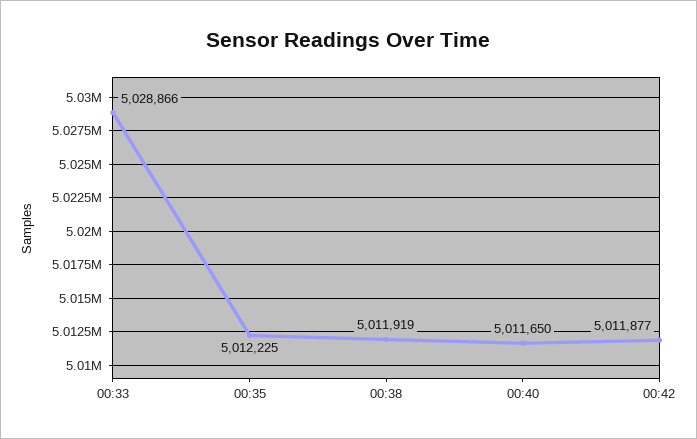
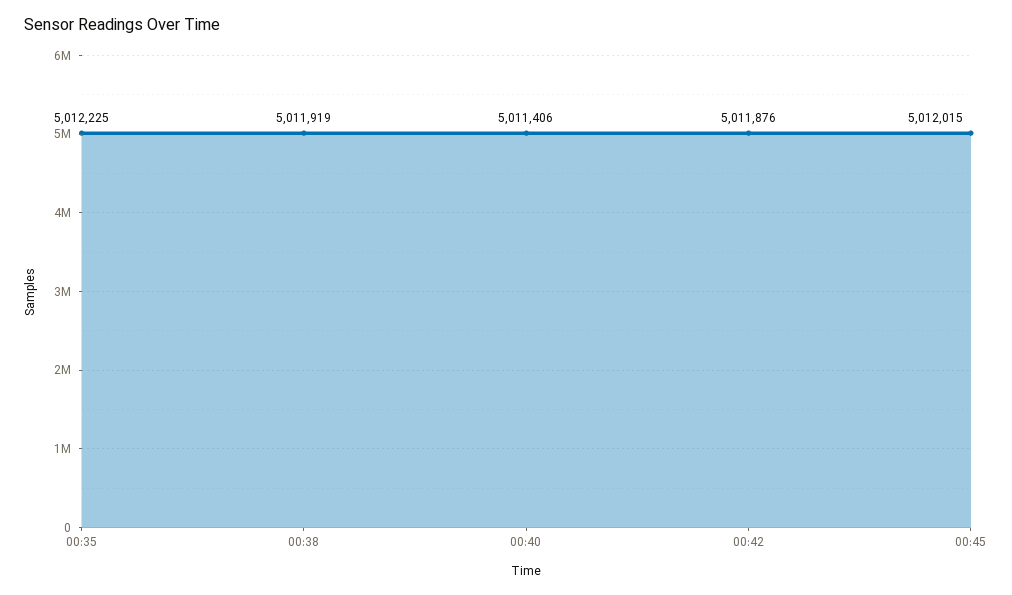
00:33: 5028866 -> none
00:40: 5011650 -> 5011406
00:42: 5011877 -> 5011876
00:45: none -> 5012015

